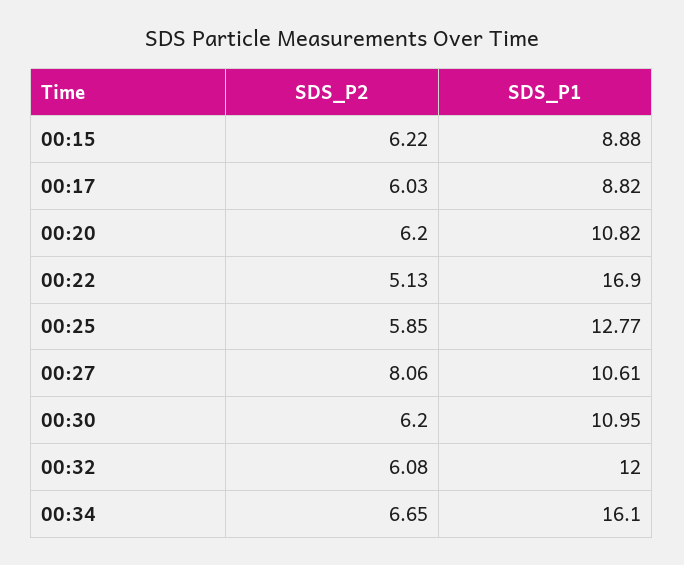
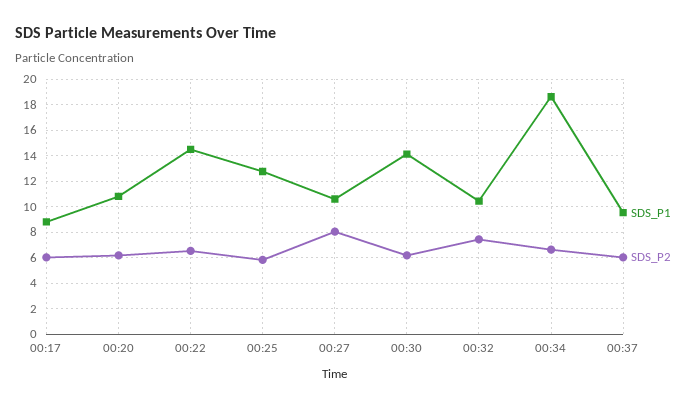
SDS_P2, 00:15: 6.22 -> none
SDS_P1, 00:15: 8.88 -> none
SDS_P2, 00:22: 5.13 -> 6.5
SDS_P1, 00:22: 16.9 -> 14.5
SDS_P1, 00:30: 10.95 -> 14
SDS_P2, 00:32: 6.08 -> 7.5
SDS_P1, 00:32: 12 -> 10.5
SDS_P1, 00:34: 16.1 -> 18.5
SDS_P1, 00:37: none -> 9.5
SDS_P2, 00:37: none -> 6

